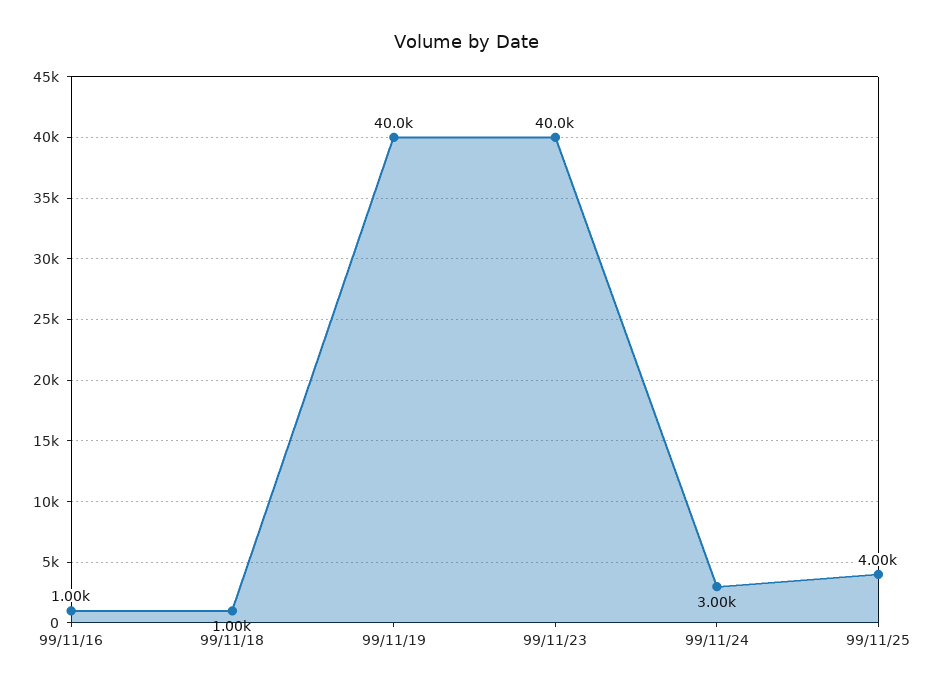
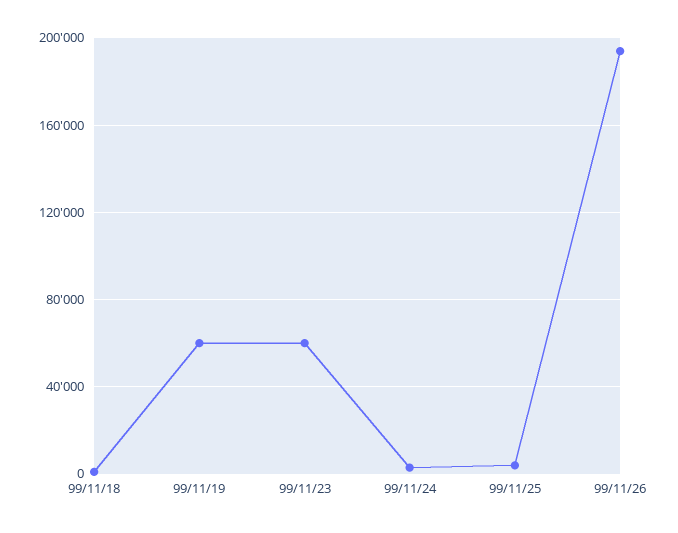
99/11/16: 1000 -> none
99/11/19: 40000 -> 60000
99/11/23: 40000 -> 60000
99/11/26: none -> 195000

